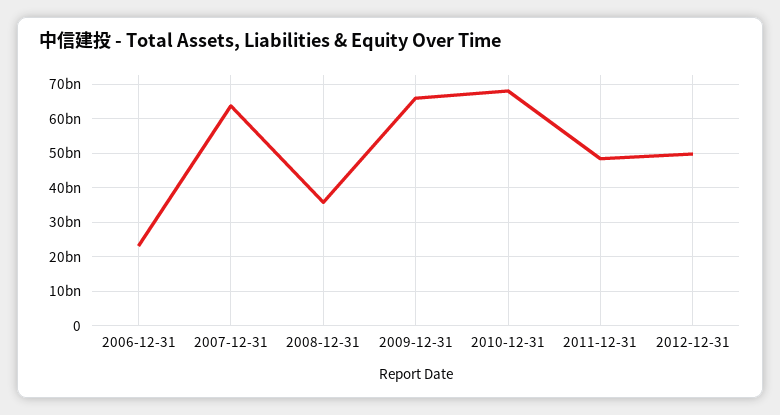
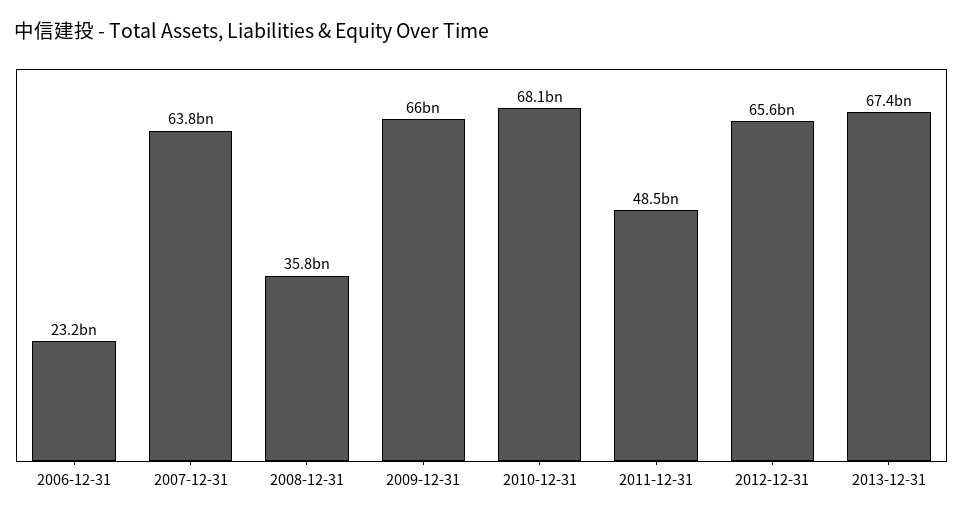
2012-12-31: 50000000000 -> 65600000000
2013-12-31: none -> 67400000000

